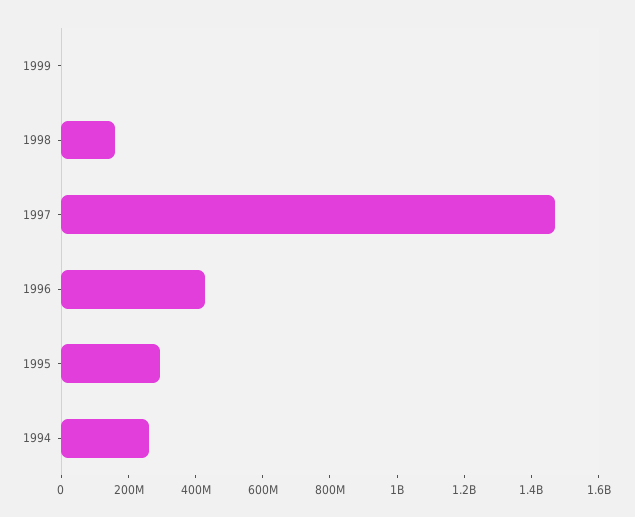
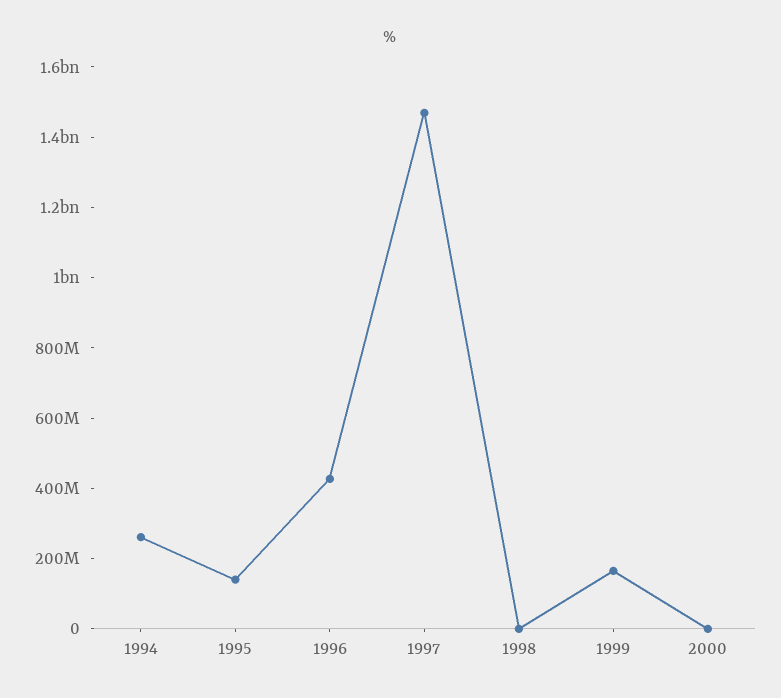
1999: 0 -> 150000000
1998: 150000000 -> 0
1995: 300000000 -> 150000000
2000: none -> 0

